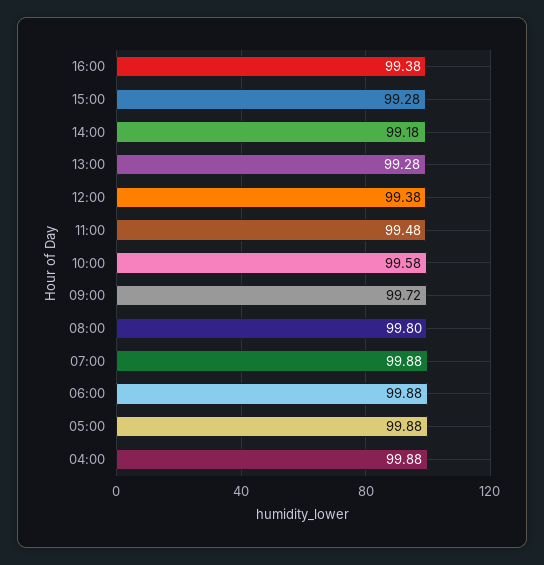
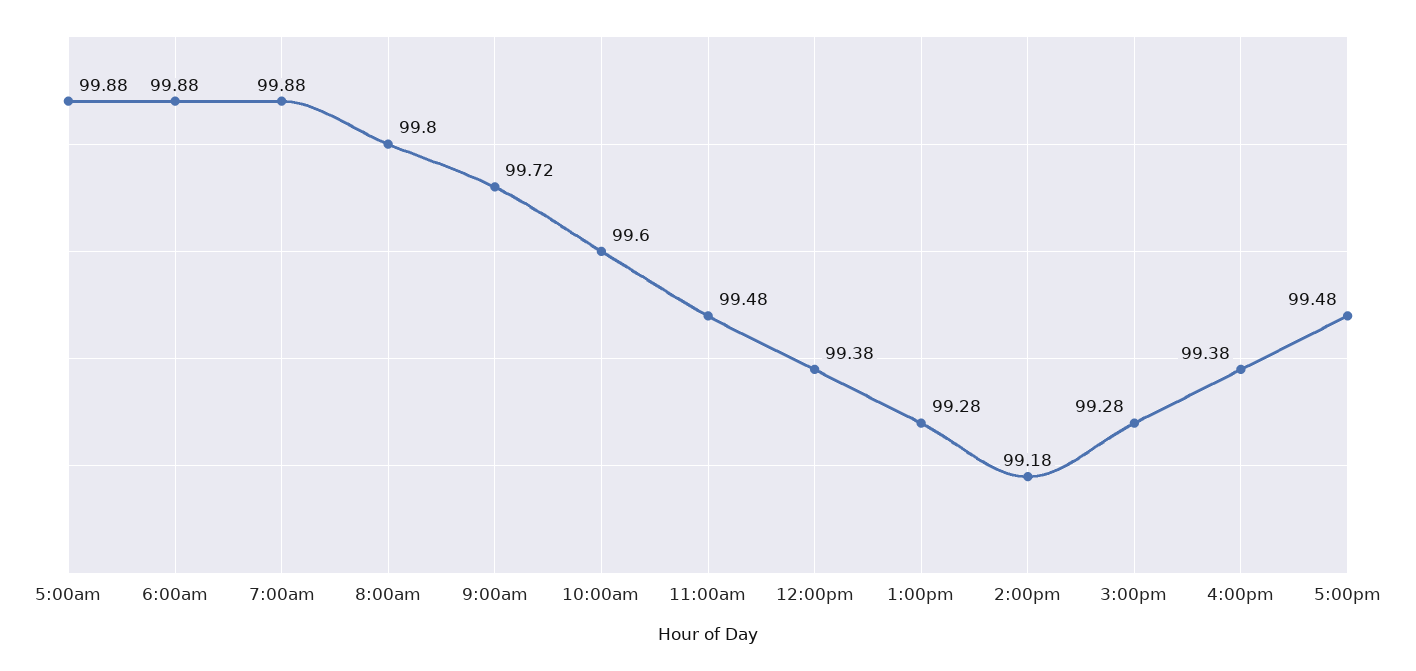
10:00: 99.58 -> 99.6
04:00: 99.88 -> none
5:00pm: none -> 99.48

